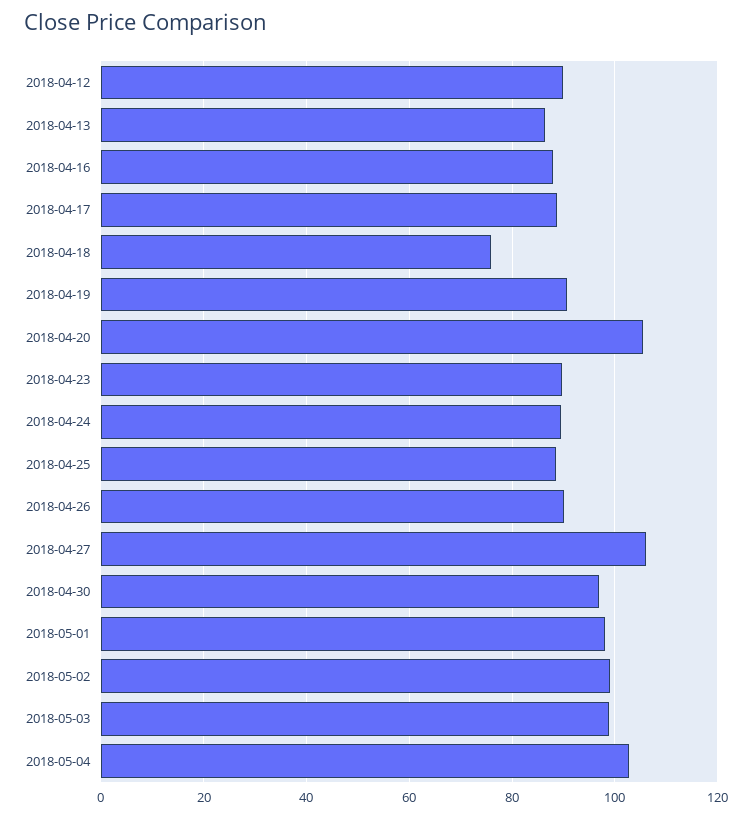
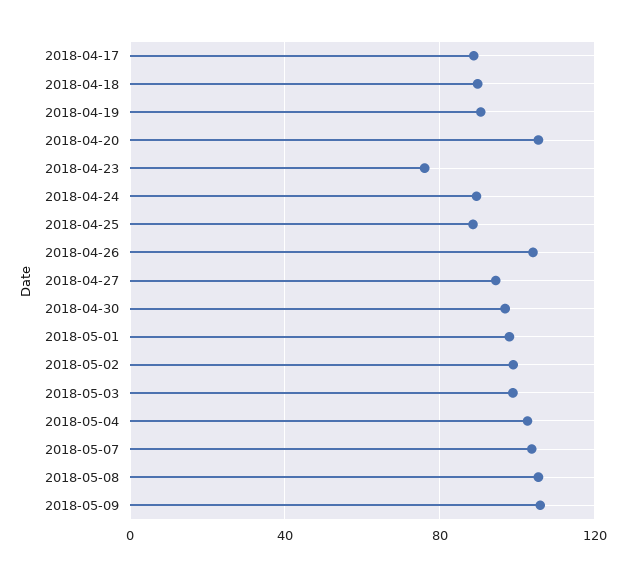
2018-04-12: 90 -> none
2018-04-13: 86 -> none
2018-04-16: 88 -> none
2018-04-18: 76 -> 90
2018-04-23: 90 -> 75
2018-04-26: 90 -> 105
2018-04-27: 106 -> 95
2018-05-07: none -> 105
2018-05-08: none -> 105
2018-05-09: none -> 105

